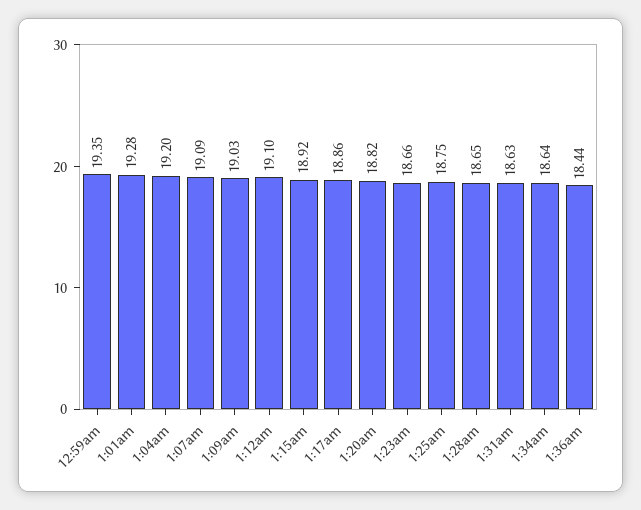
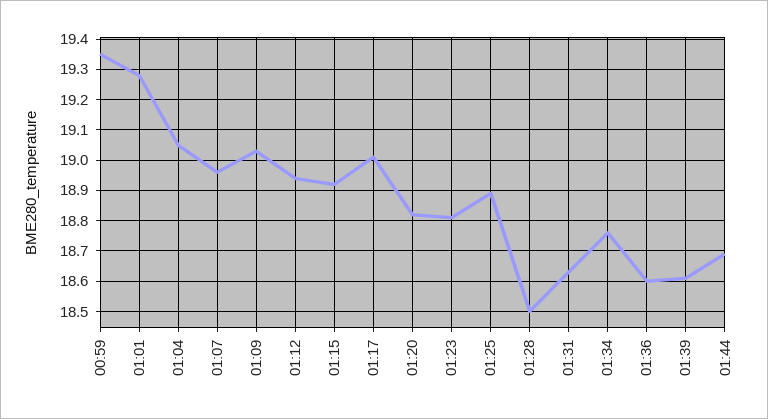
1:04am: 19.2 -> 19.05
1:07am: 19.09 -> 18.95
1:12am: 19.1 -> 18.95
1:17am: 18.86 -> 19
1:23am: 18.66 -> 18.8
1:25am: 18.75 -> 18.9
1:28am: 18.65 -> 18.5
1:34am: 18.64 -> 18.75
1:36am: 18.44 -> 18.6
01:39: none -> 18.6
01:44: none -> 18.7

